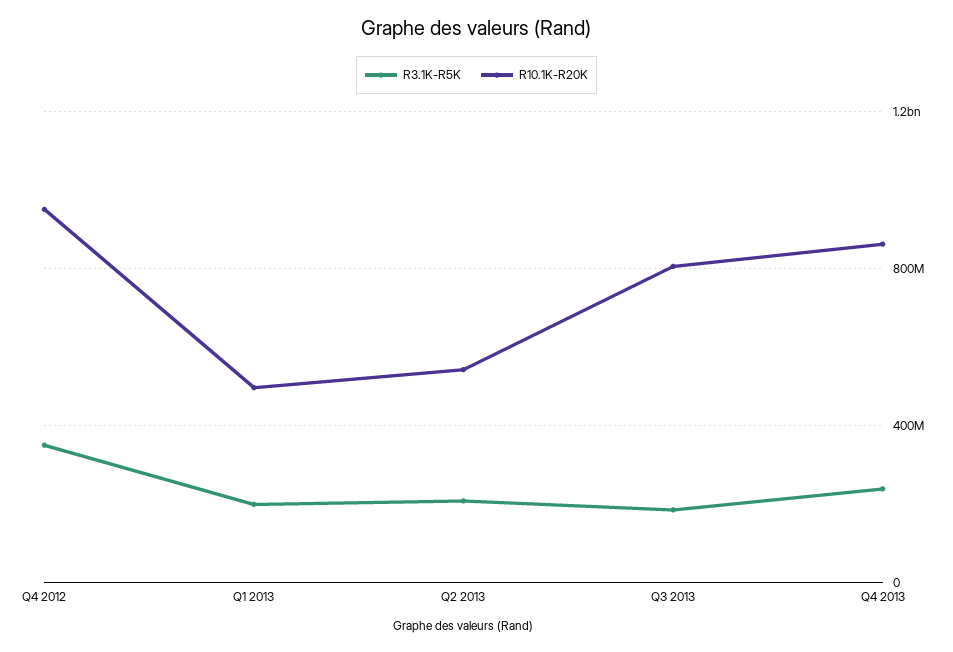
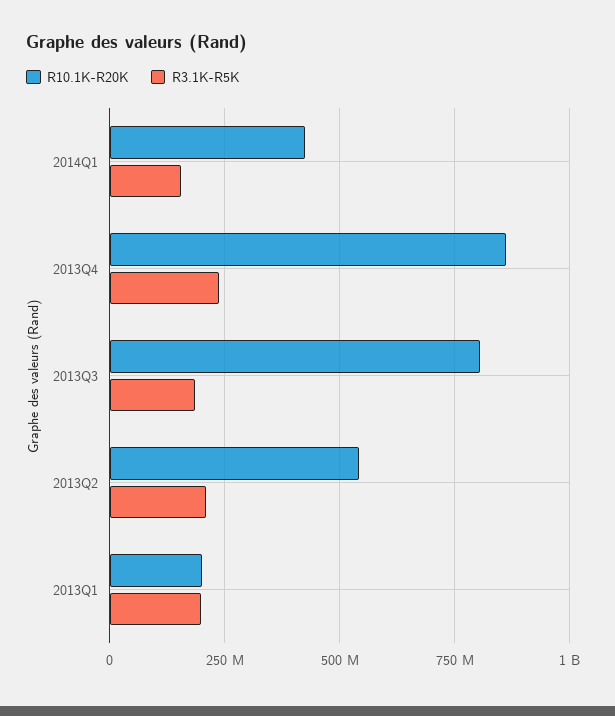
R3.1K-R5K, Q4 2012: 350000000 -> none
R10.1K-R20K, Q4 2012: 950000000 -> none
R10.1K-R20K, Q1 2013: 500000000 -> 200000000
R10.1K-R20K, 2014Q1: none -> 425000000
R3.1K-R5K, 2014Q1: none -> 150000000

